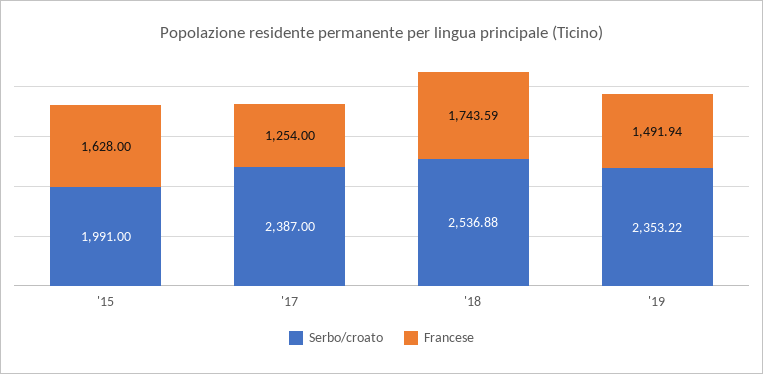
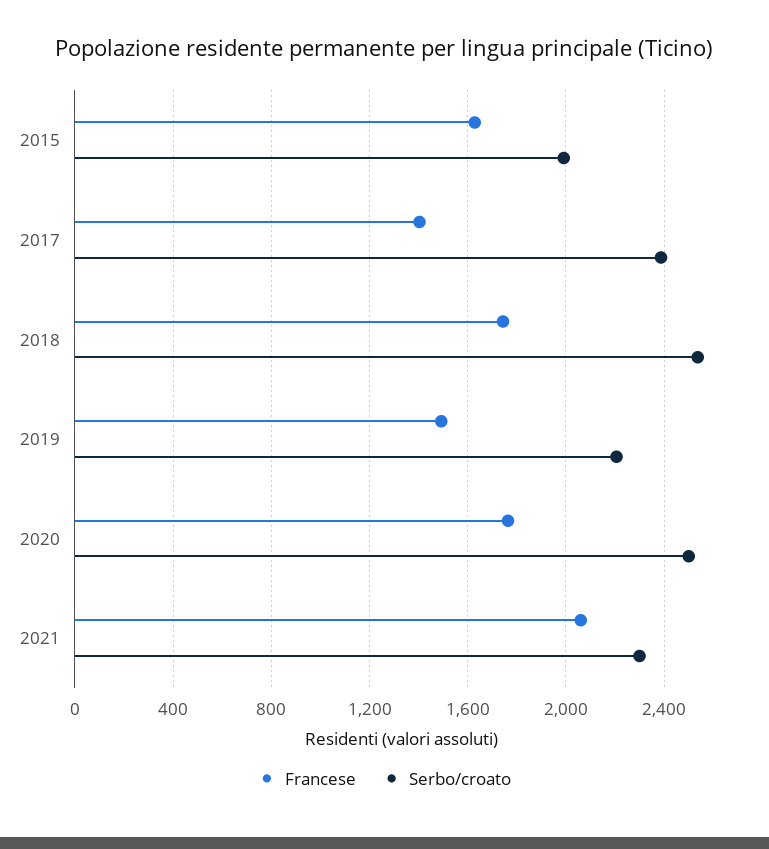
Francese, '17: 1254 -> 1400
Serbo/croato, '19: 2353.22 -> 2200
Francese, 2020: none -> 1750
Serbo/croato, 2020: none -> 2500
Francese, 2021: none -> 2050
Serbo/croato, 2021: none -> 2300

